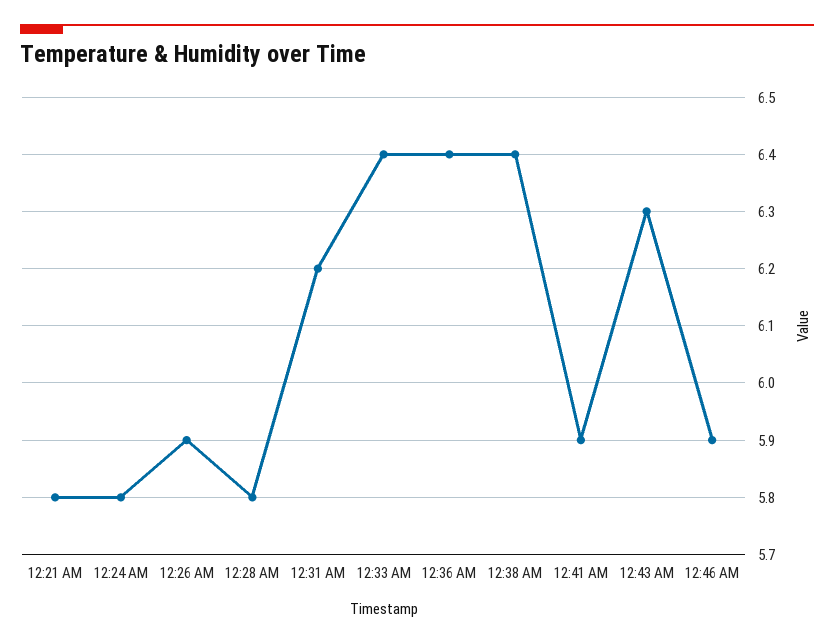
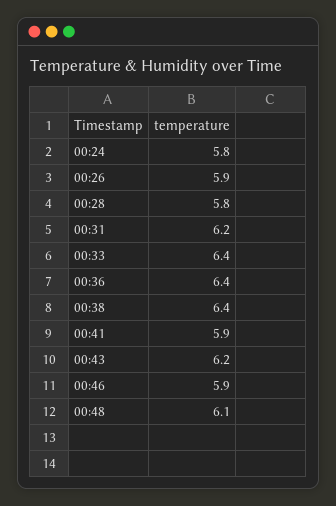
12:21 AM: 5.8 -> none
12:43 AM: 6.3 -> 6.2
00:48: none -> 6.1

